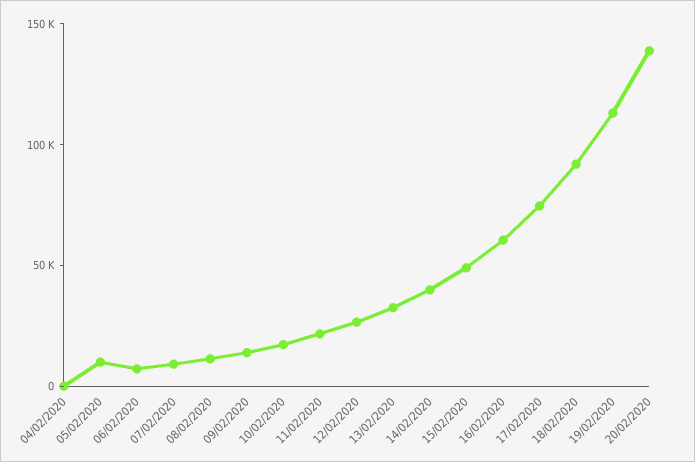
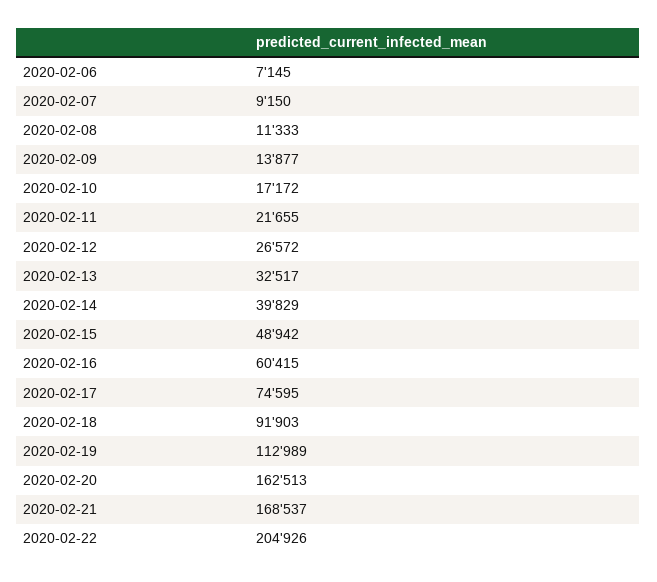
04/02/2020: 0 -> none
05/02/2020: 10000 -> none
20/02/2020: 140000 -> 162513
2020-02-21: none -> 168537
2020-02-22: none -> 204926

